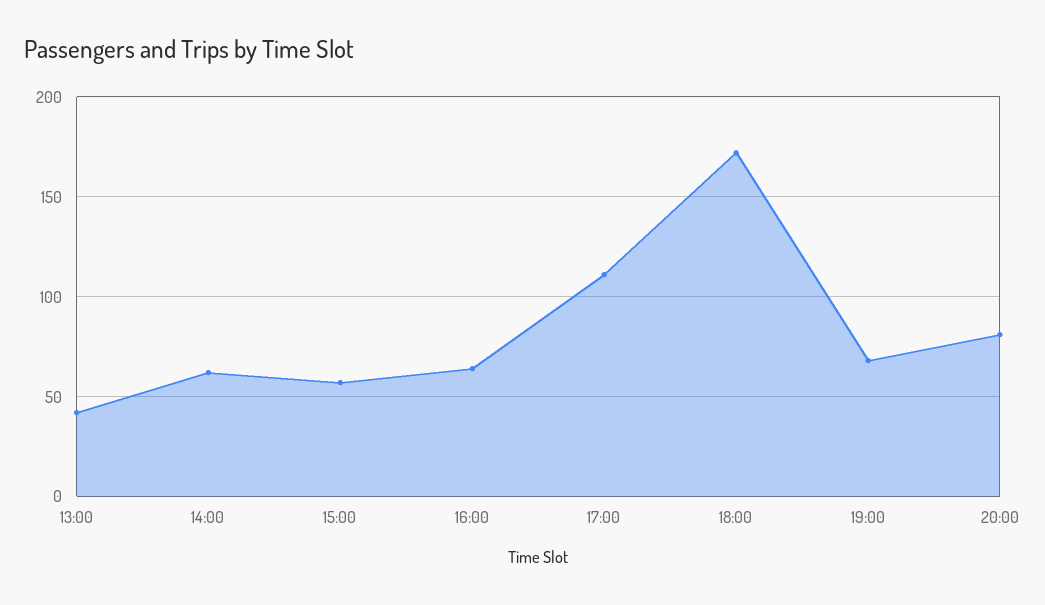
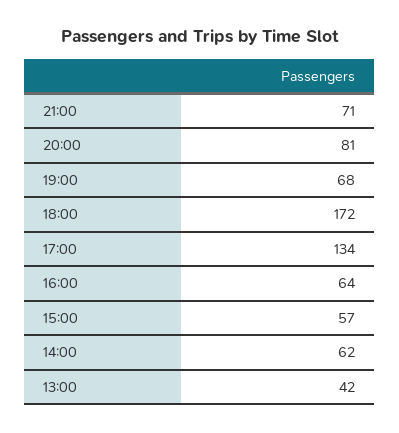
17:00: 110 -> 134
21:00: none -> 71

